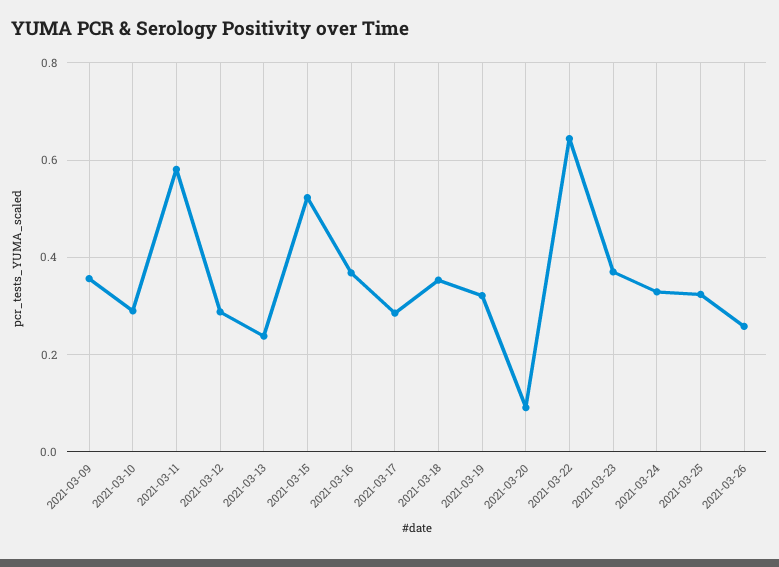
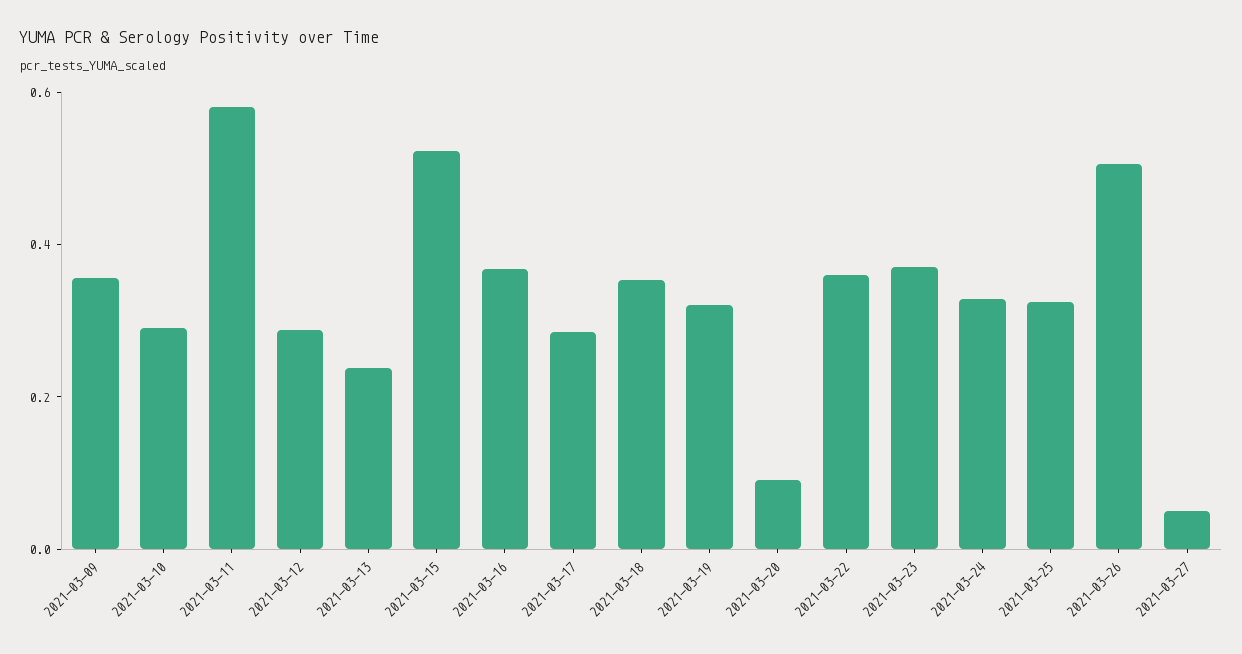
2021-03-22: 0.64 -> 0.35
2021-03-26: 0.26 -> 0.5
2021-03-27: none -> 0.05

